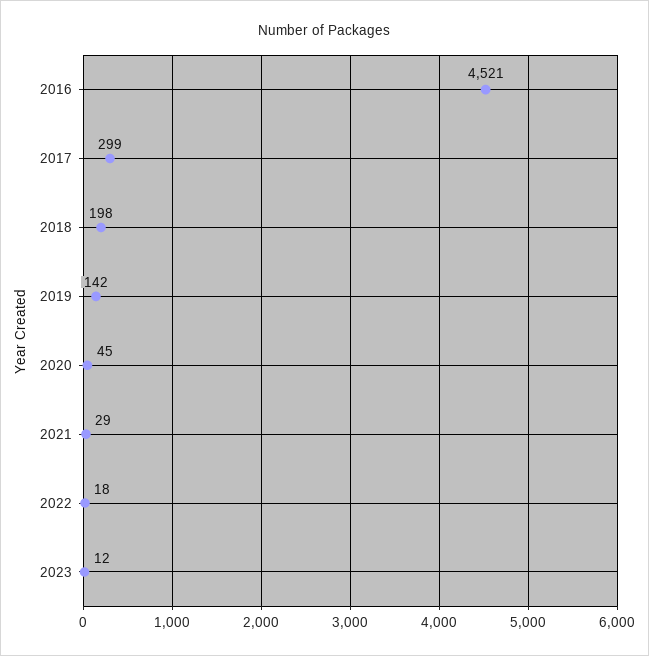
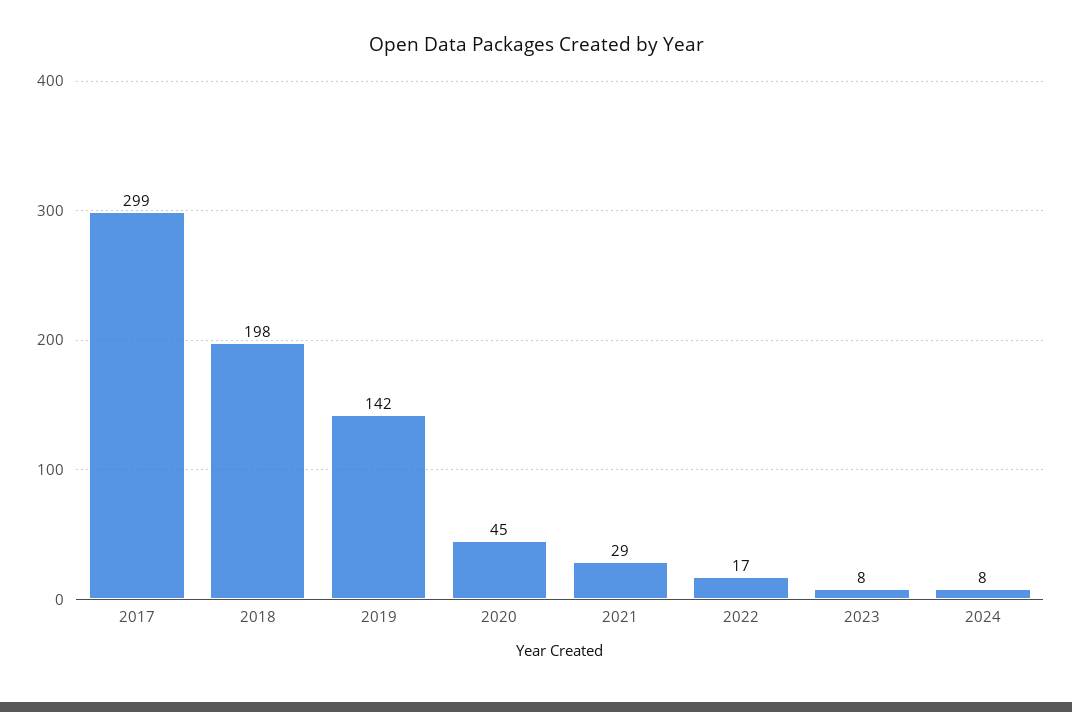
2016: 4521 -> none
2022: 18 -> 17
2023: 12 -> 8
2024: none -> 8

